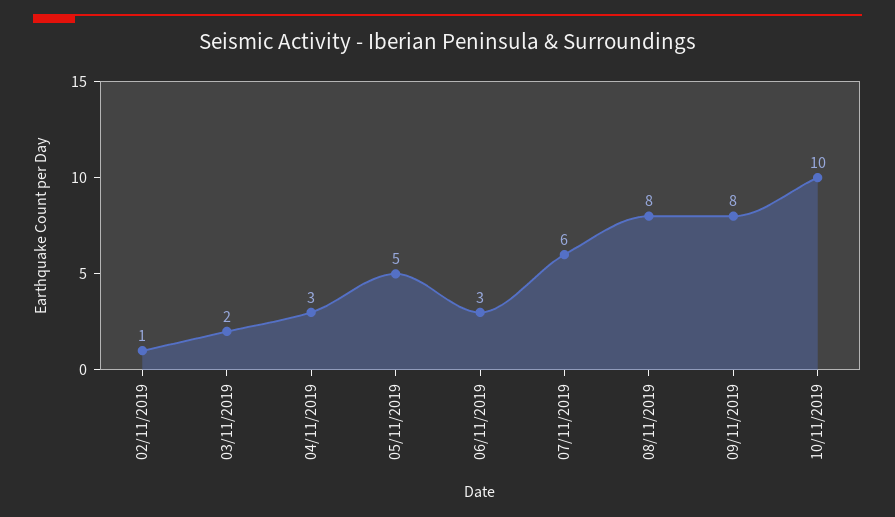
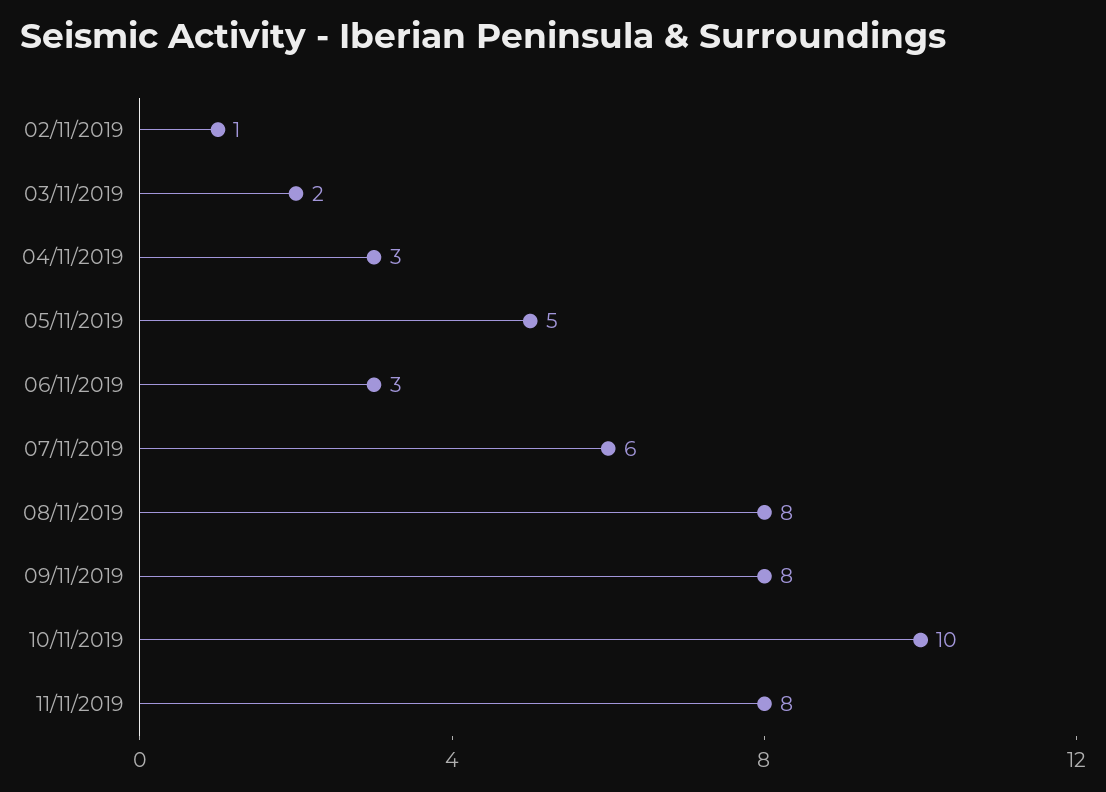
11/11/2019: none -> 8

